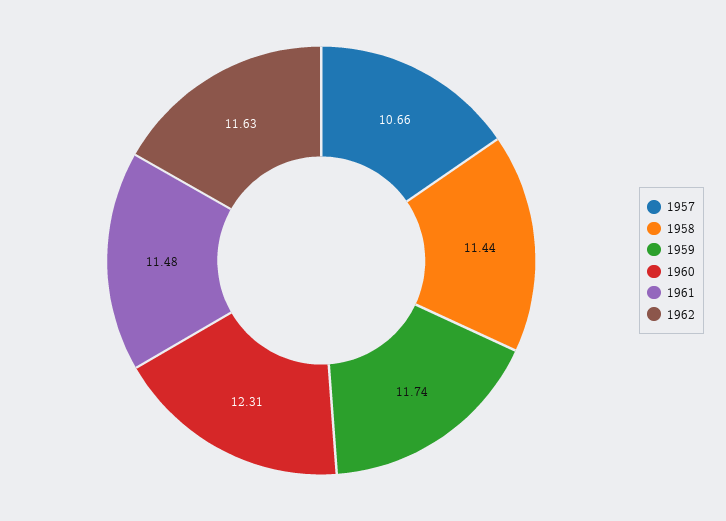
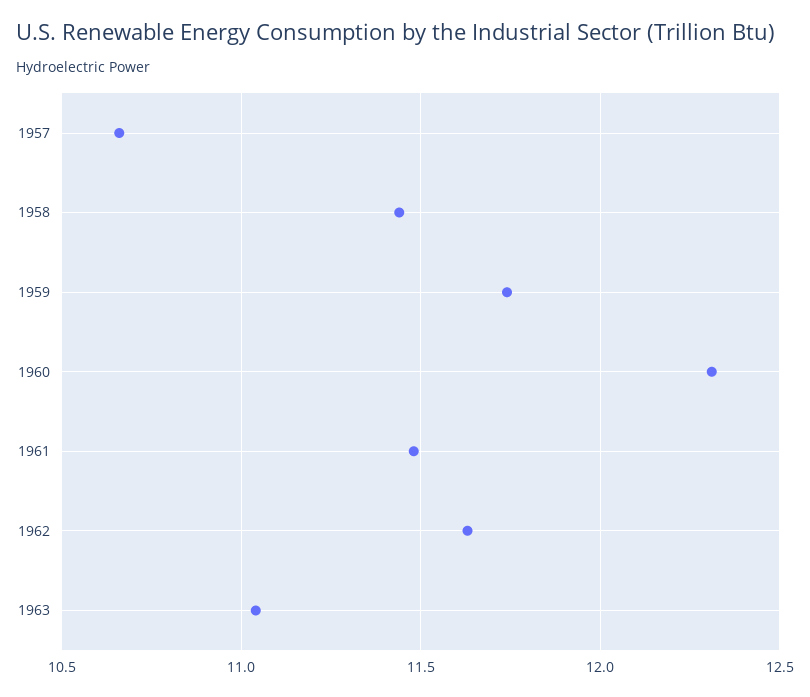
1963: none -> 11.05

